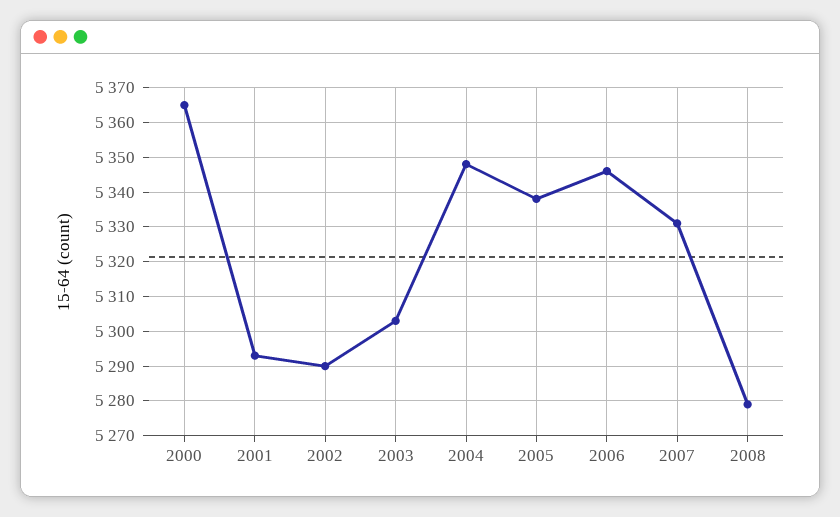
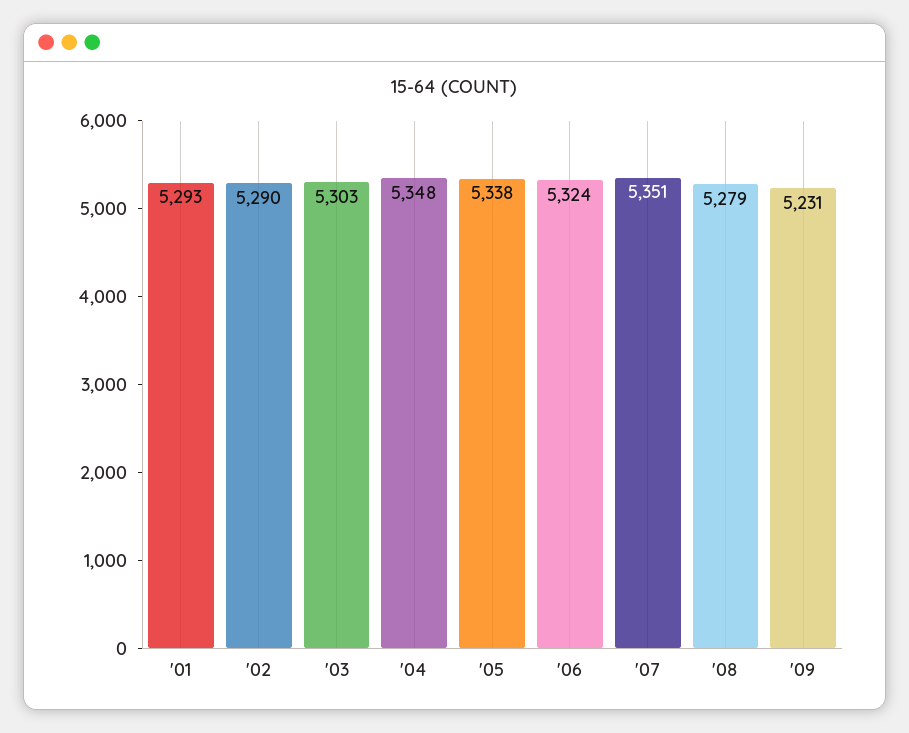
2000: 5365 -> none
2006: 5345 -> 5324
2007: 5330 -> 5351
'09: none -> 5231

